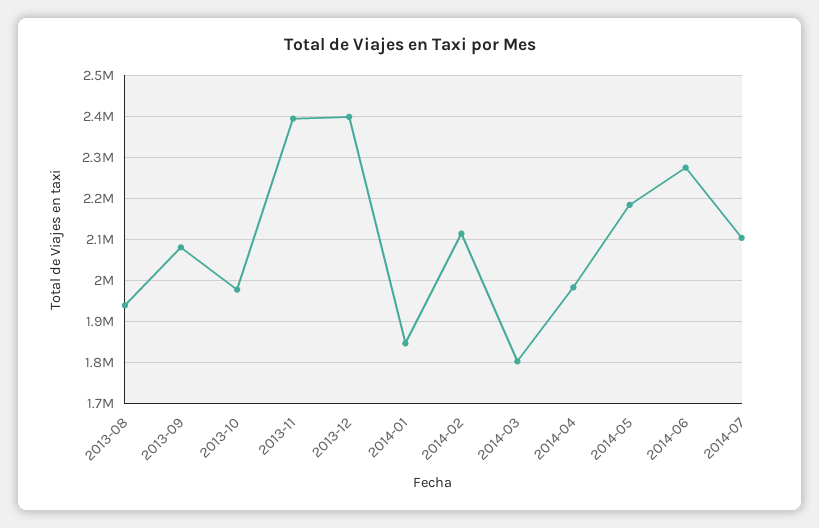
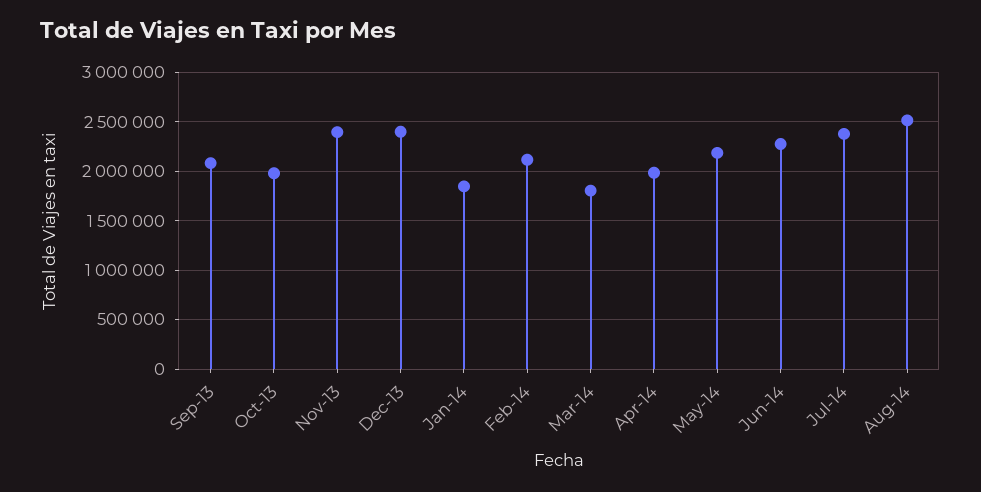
2013-08: 1940000 -> none
2014-07: 2100000 -> 2400000
Aug-14: none -> 2500000

